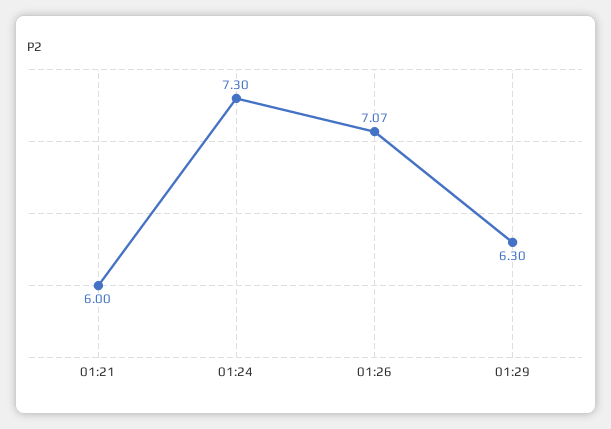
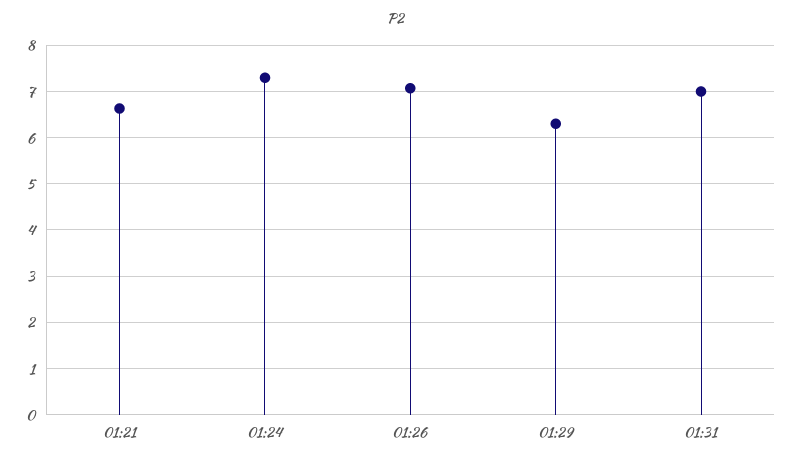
01:21: 6 -> 6.6
01:31: none -> 7

